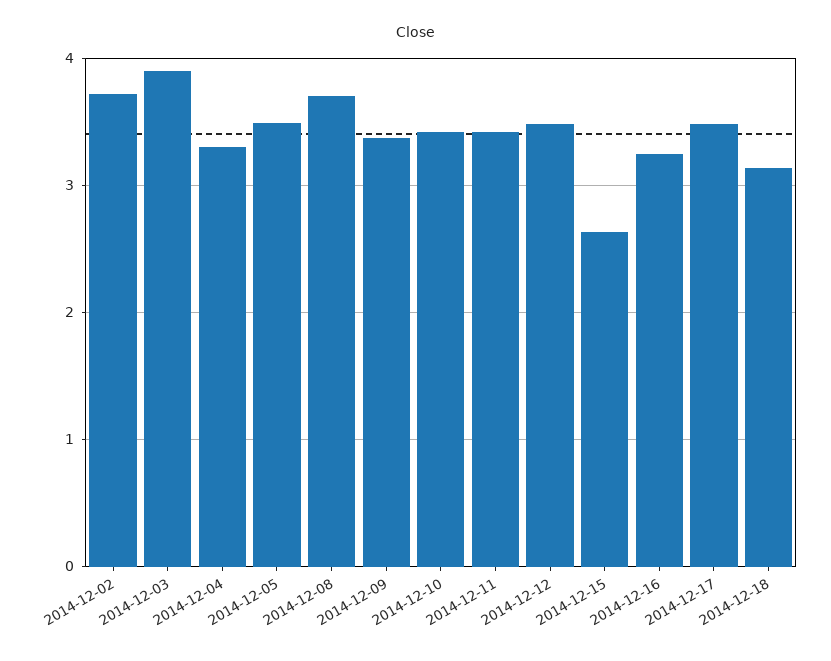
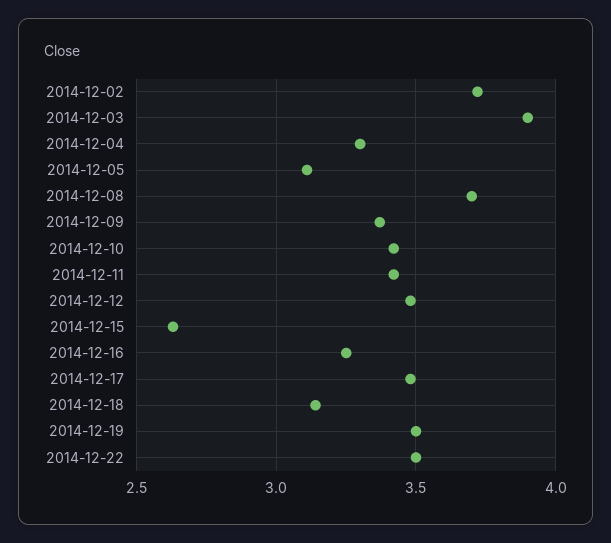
2014-12-05: 3.5 -> 3.1
2014-12-19: none -> 3.5
2014-12-22: none -> 3.5

